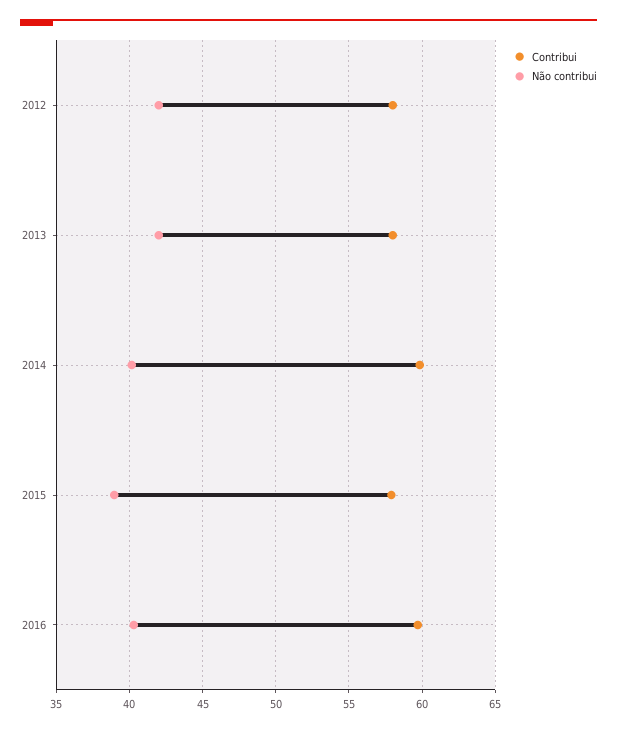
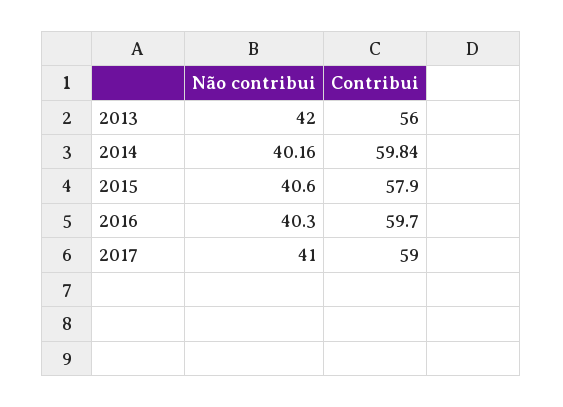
Contribui, 2012: 58 -> none
Não contribui, 2012: 42 -> none
Contribui, 2013: 58 -> 56
Não contribui, 2015: 39 -> 40.6
Não contribui, 2017: none -> 41
Contribui, 2017: none -> 59

